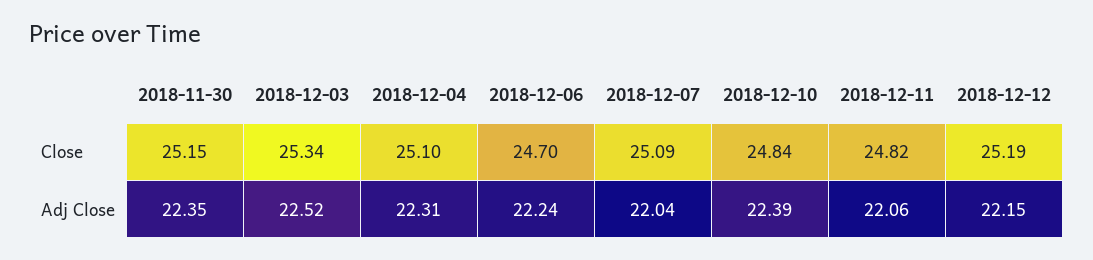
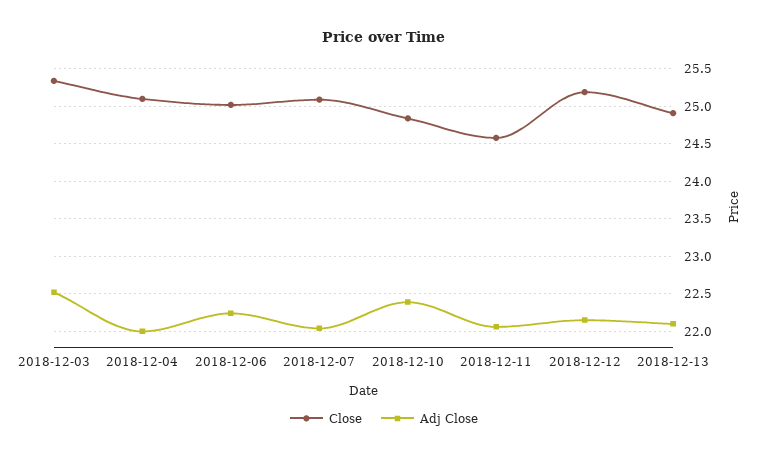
Close, 2018-11-30: 25.15 -> none
Close, 2018-12-06: 24.7 -> 25
Close, 2018-12-11: 24.82 -> 24.6
Adj Close, 2018-11-30: 22.35 -> none
Adj Close, 2018-12-04: 22.31 -> 22
Close, 2018-12-13: none -> 24.9
Adj Close, 2018-12-13: none -> 22.1

